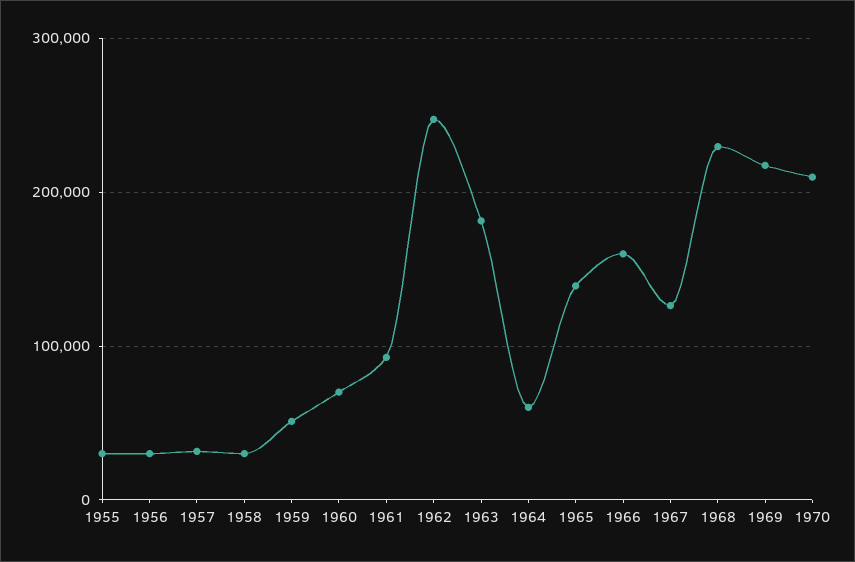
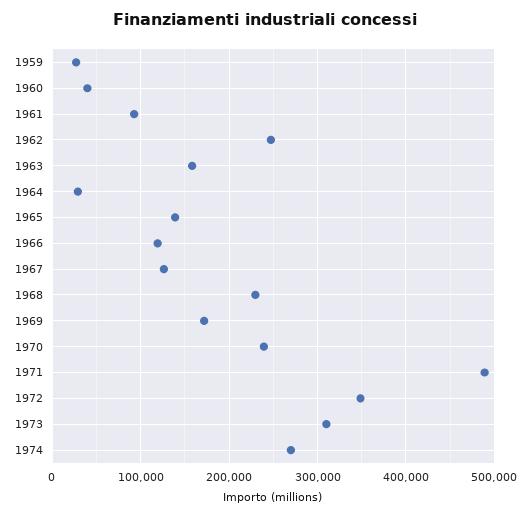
1955: 30000 -> none
1956: 30000 -> none
1957: 30000 -> none
1958: 30000 -> none
1959: 50000 -> 30000
1960: 70000 -> 40000
1963: 180000 -> 160000
1964: 60000 -> 30000
1966: 160000 -> 120000
1969: 220000 -> 170000
1970: 210000 -> 240000
1971: none -> 490000
1972: none -> 350000
1973: none -> 310000
1974: none -> 270000

